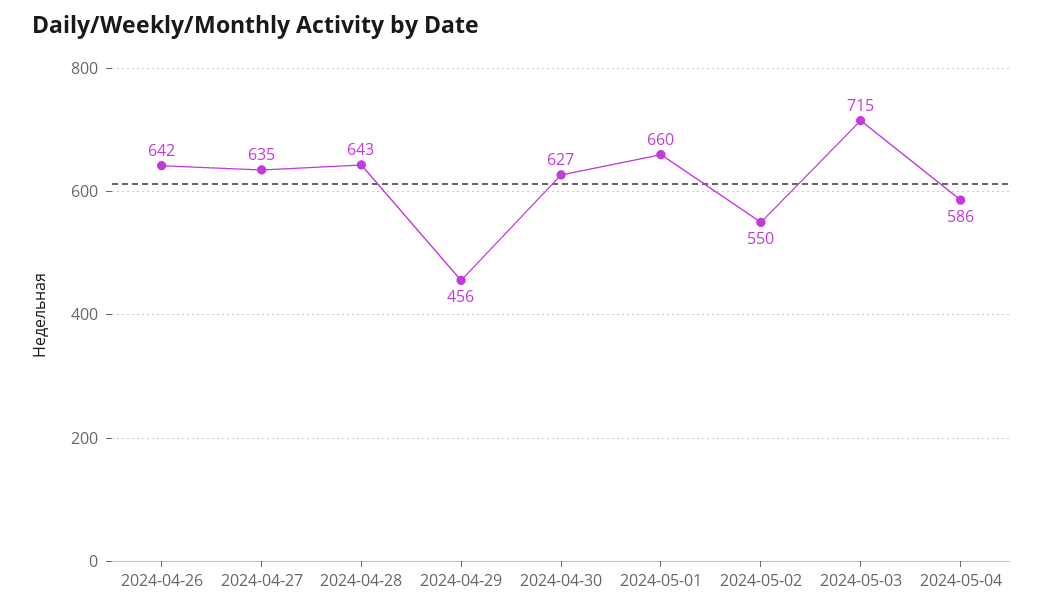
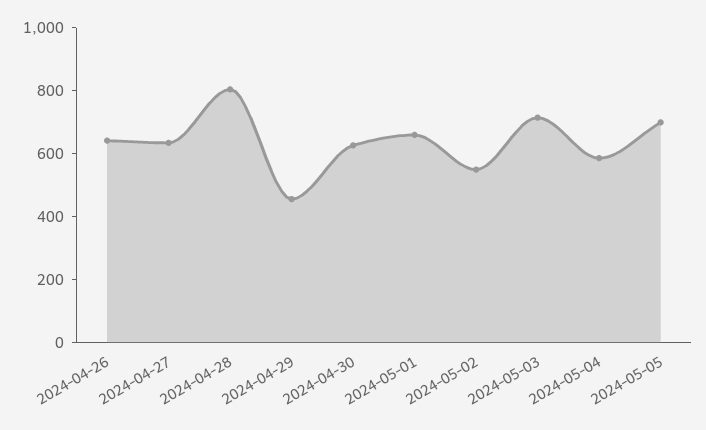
2024-04-28: 643 -> 800
2024-05-05: none -> 700

